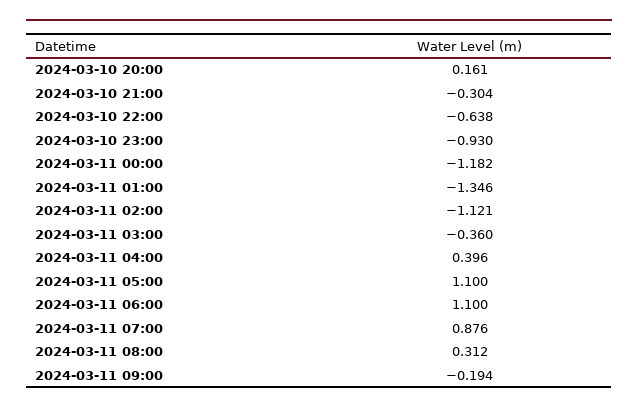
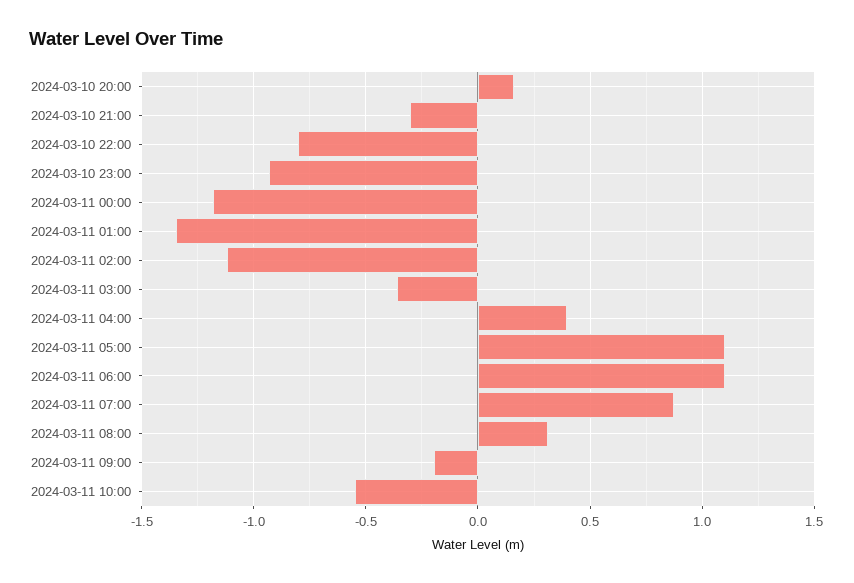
2024-03-10 22:00: -0.638 -> -0.8
2024-03-11 10:00: none -> -0.55

